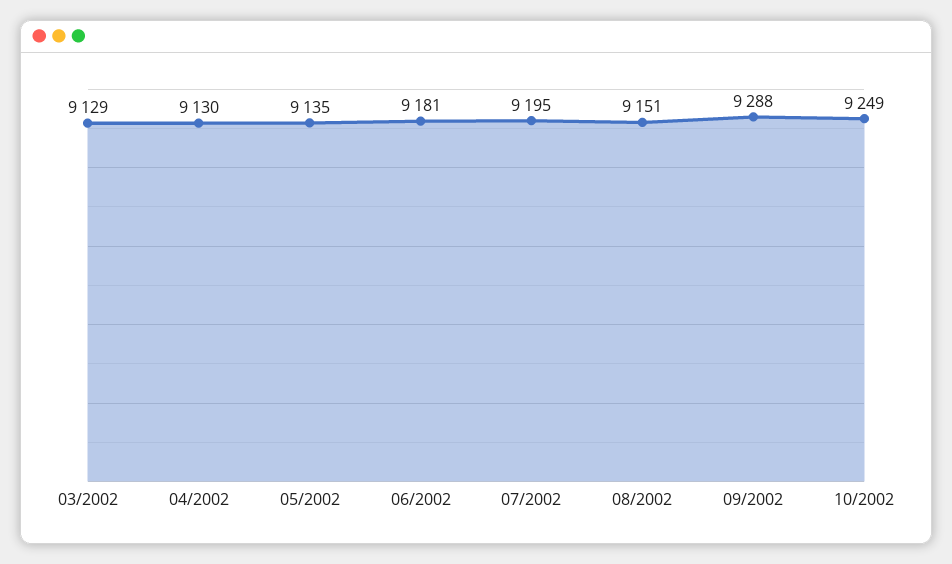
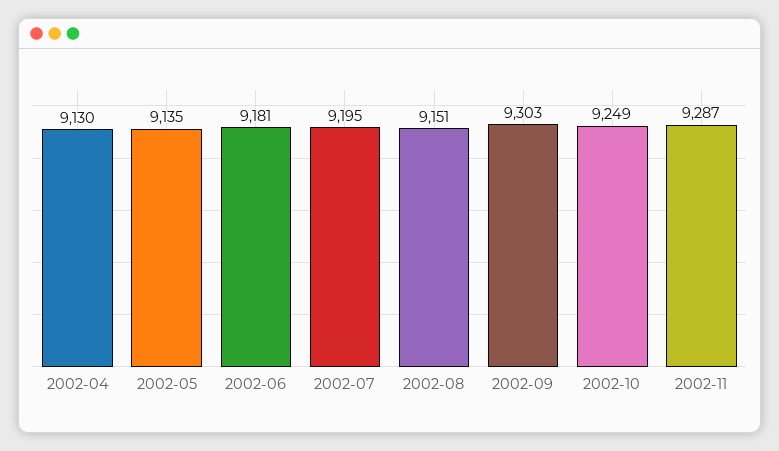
03/2002: 9129 -> none
09/2002: 9288 -> 9303
2002-11: none -> 9287

